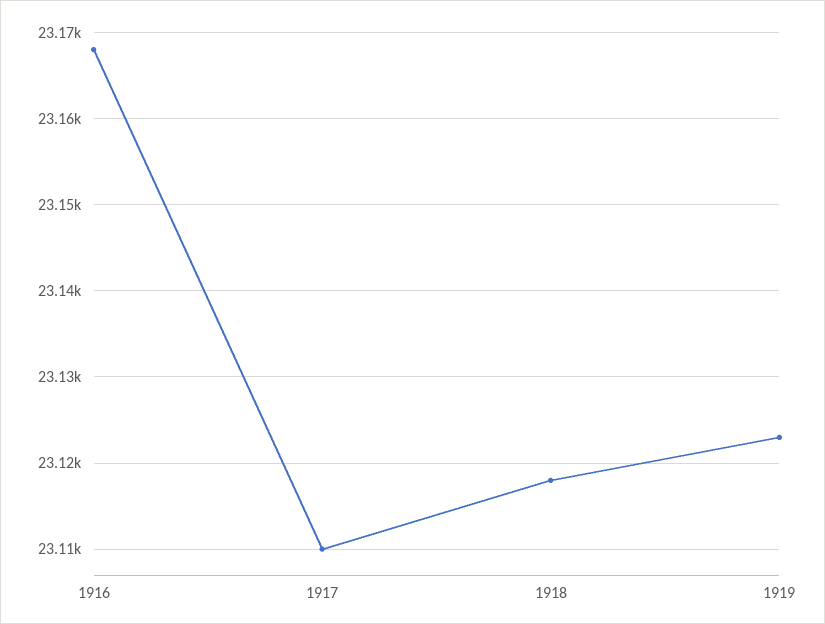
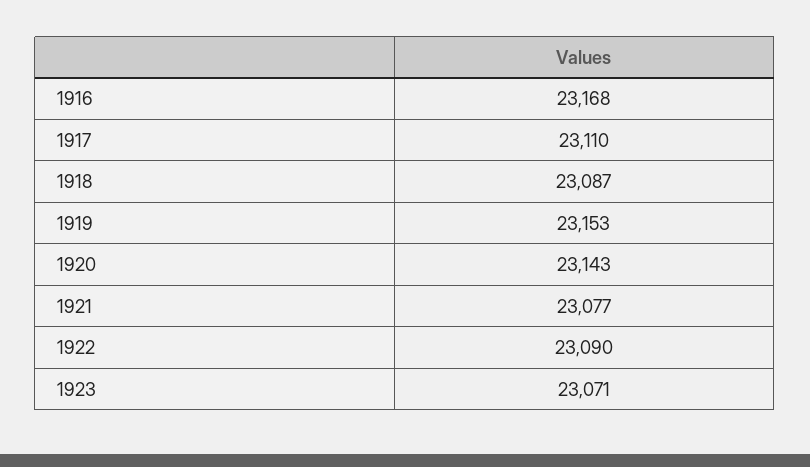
1918: 23118 -> 23087
1919: 23123 -> 23153
1920: none -> 23143
1921: none -> 23077
1922: none -> 23090
1923: none -> 23071

